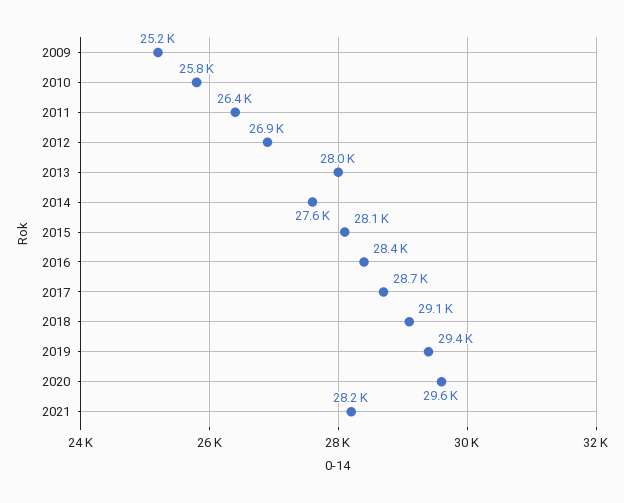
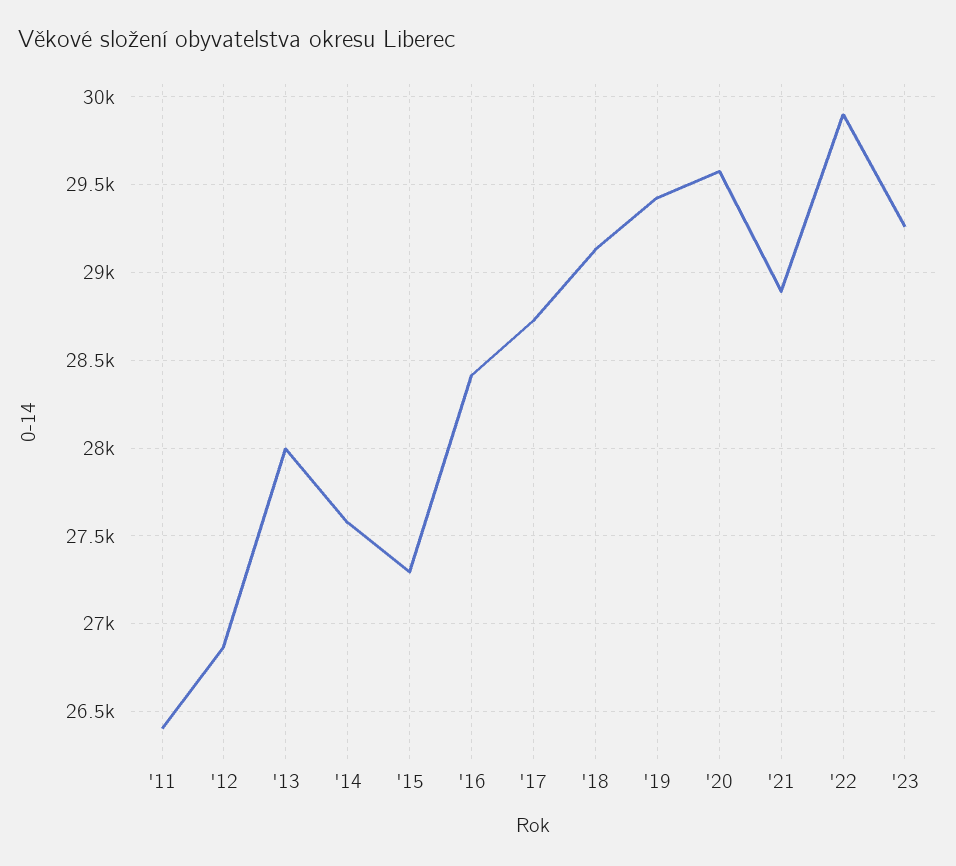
2009: 25200 -> none
2010: 25800 -> none
2015: 28100 -> 27300
2021: 28200 -> 28900
'22: none -> 29900
'23: none -> 29250

